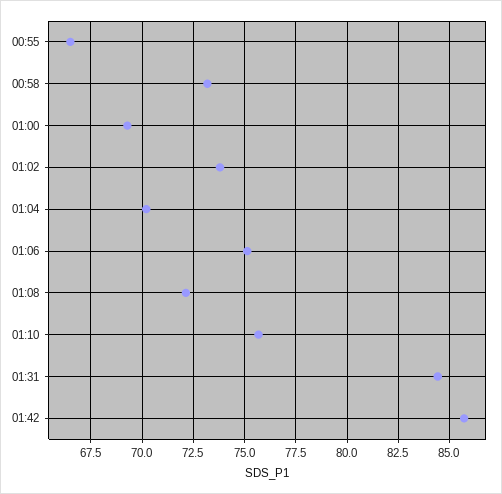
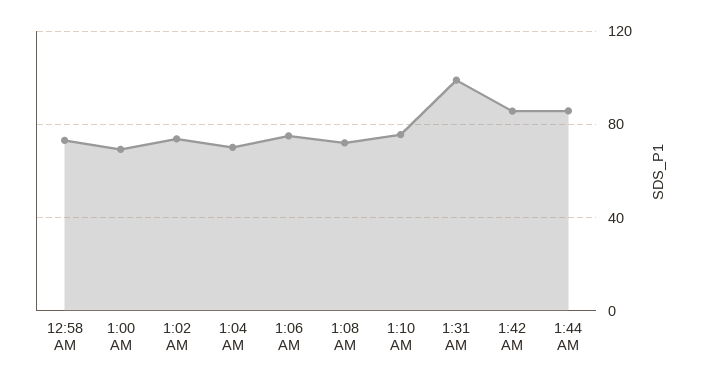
00:55: 66.5 -> none
01:31: 84.5 -> 100
1:44 AM: none -> 85

